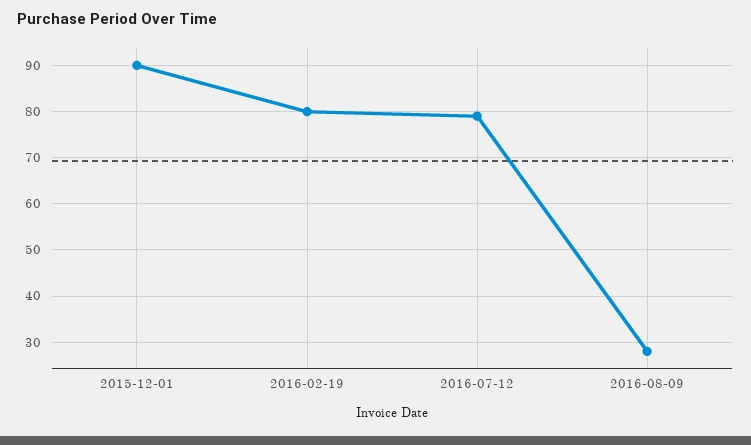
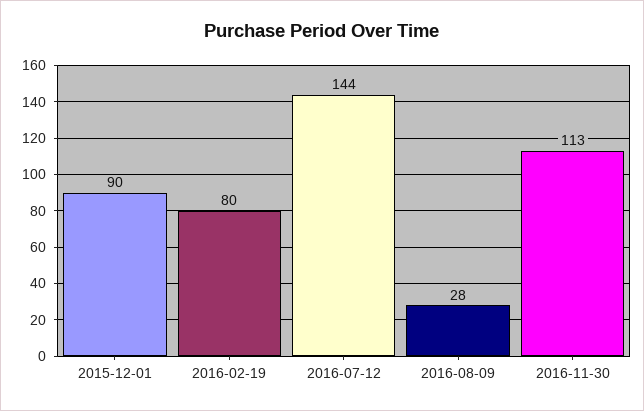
2016-07-12: 80 -> 144
2016-11-30: none -> 113

